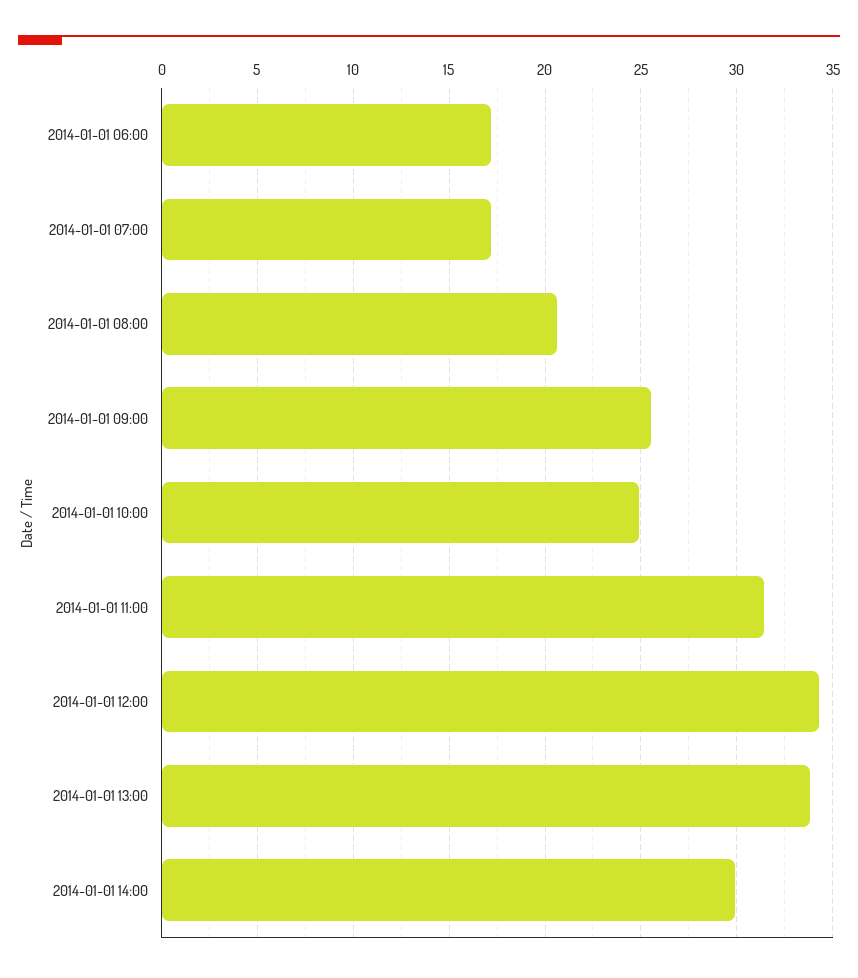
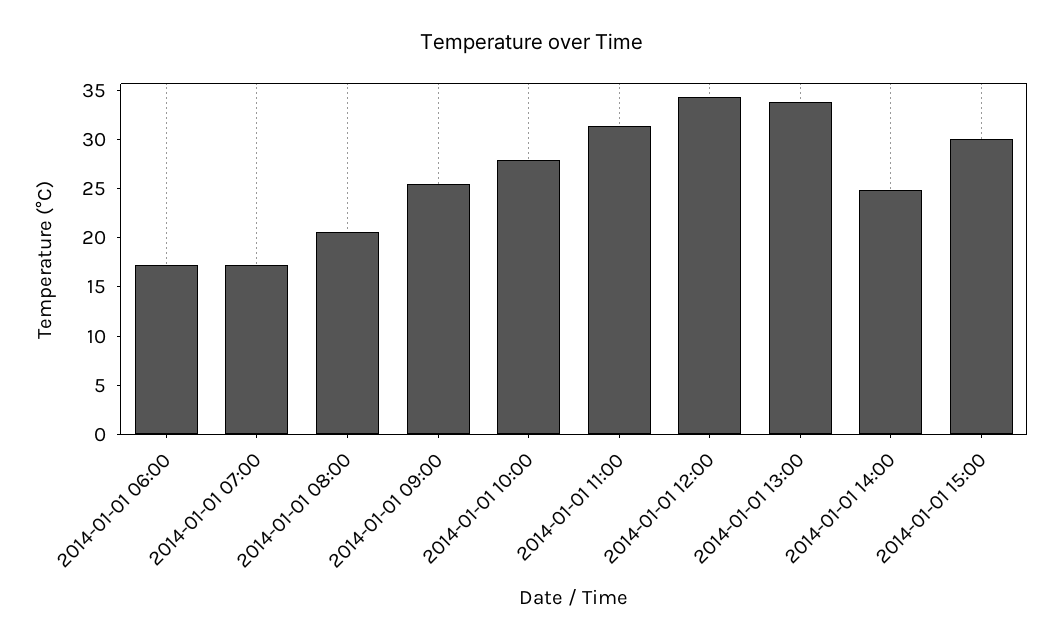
2014-01-01 10:00: 25 -> 28
2014-01-01 14:00: 30 -> 25
2014-01-01 15:00: none -> 30

